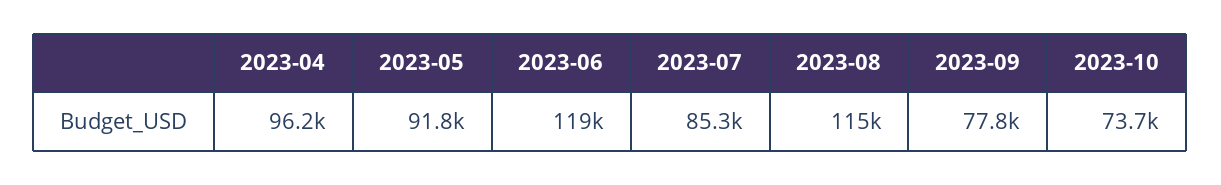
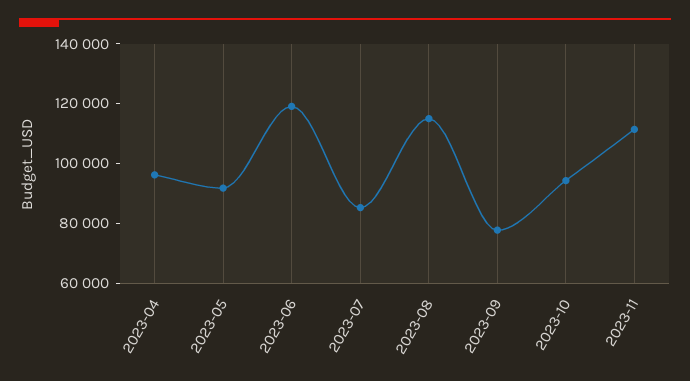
2023-10: 73700 -> 95000
2023-11: none -> 110000

